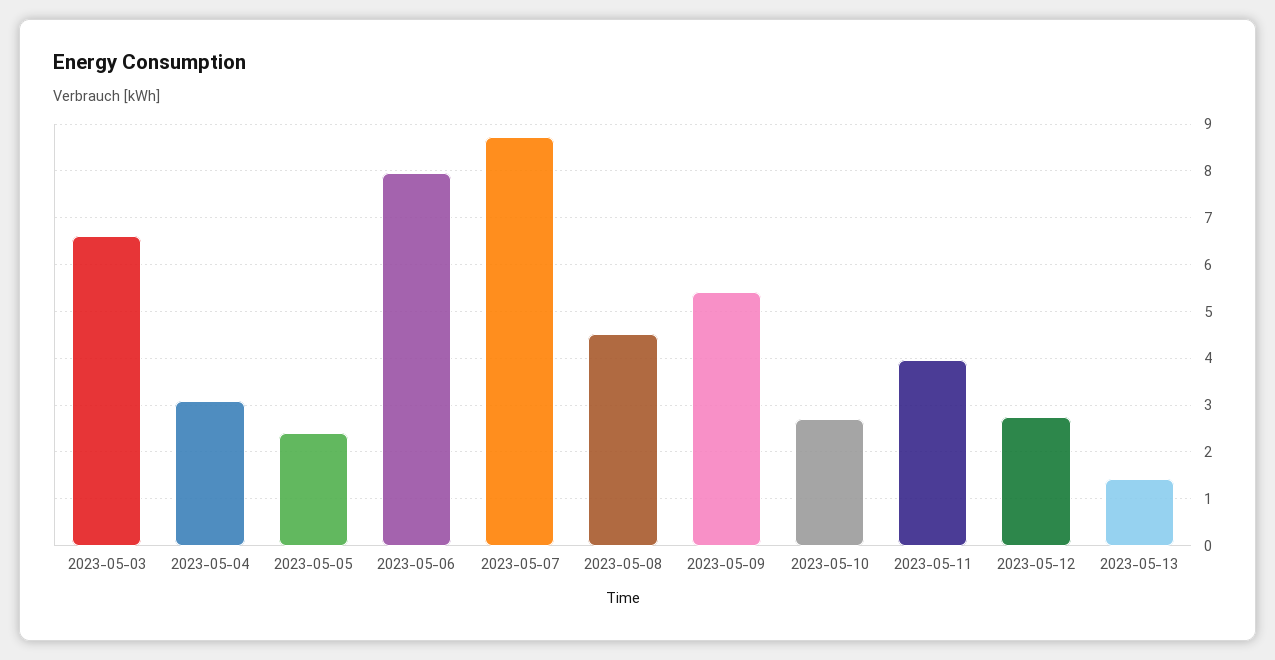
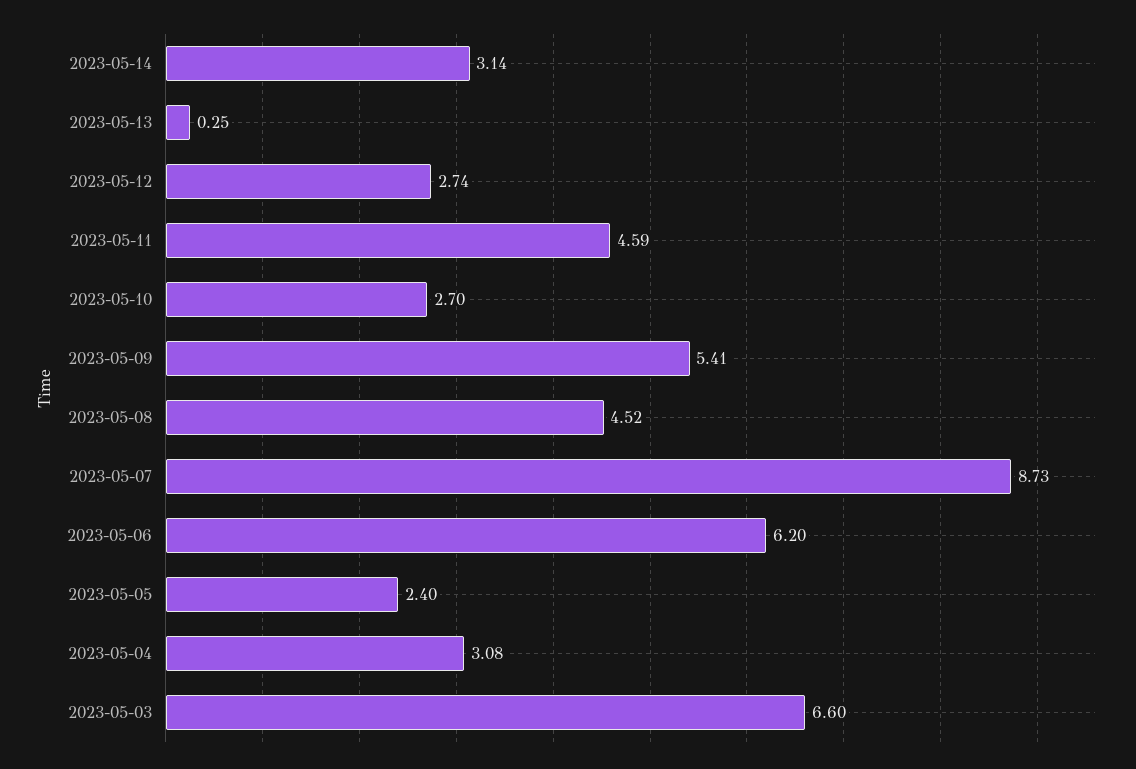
2023-05-06: 8 -> 6.2
2023-05-11: 4 -> 4.59
2023-05-13: 1.4 -> 0.25
2023-05-14: none -> 3.14

